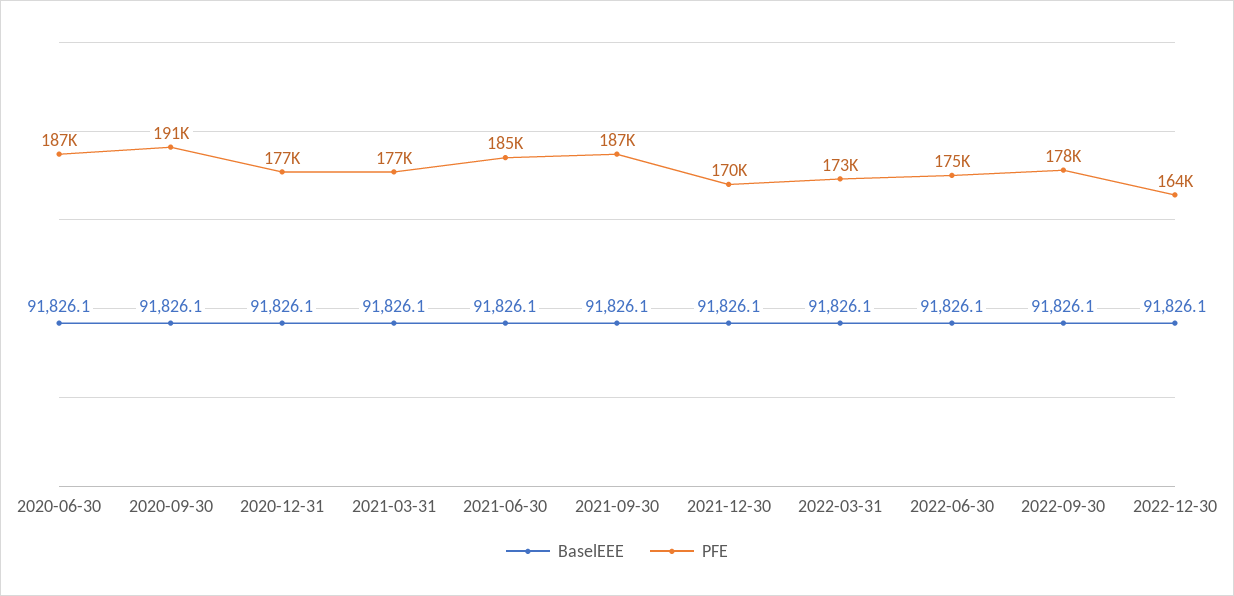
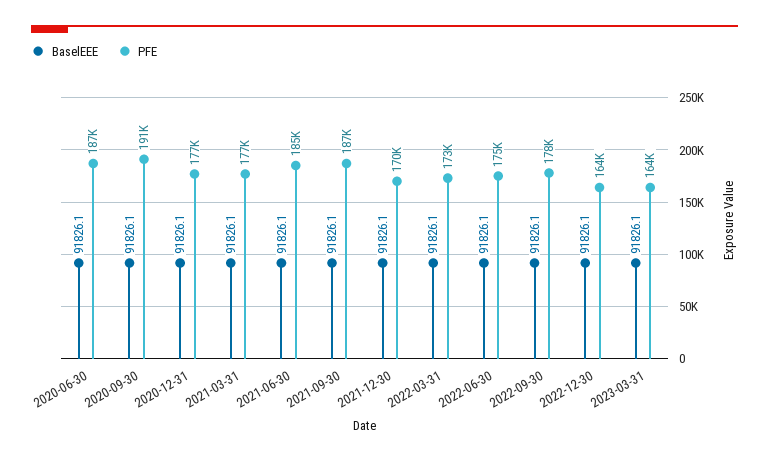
BaselEEE, 2023-03-31: none -> 91826.1
PFE, 2023-03-31: none -> 164000

